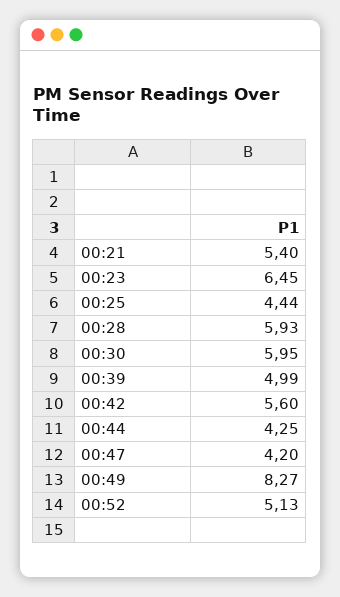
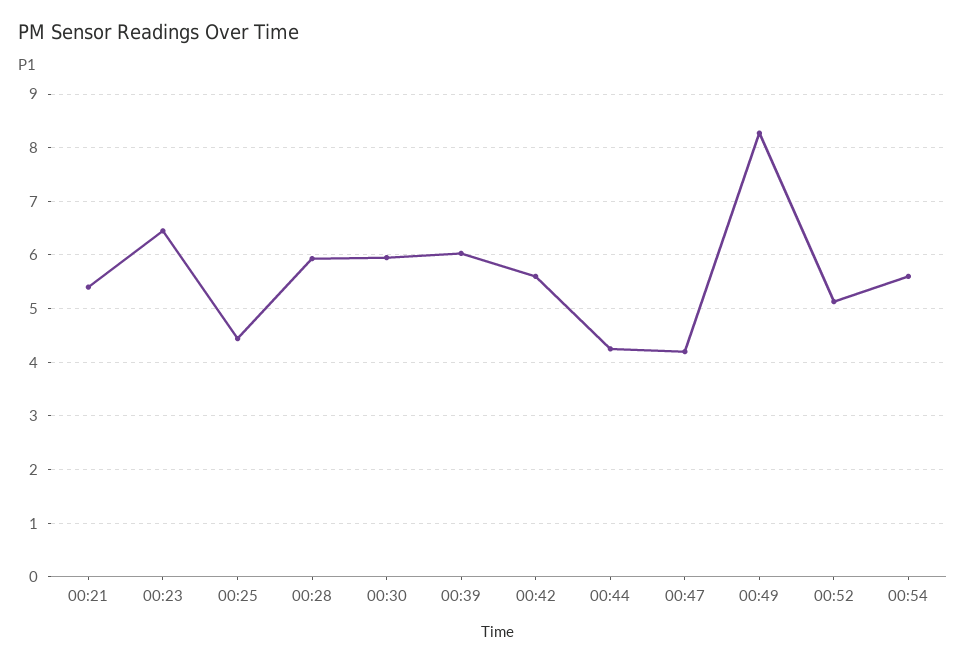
00:39: 4.99 -> 6
00:54: none -> 5.6

